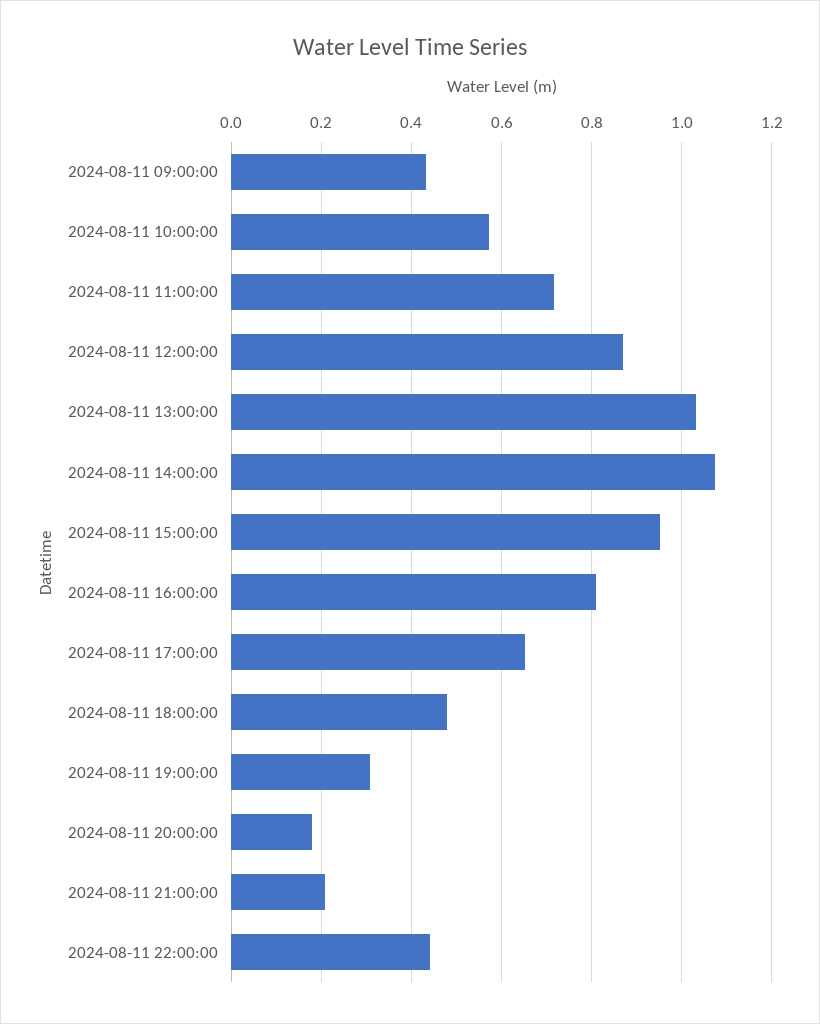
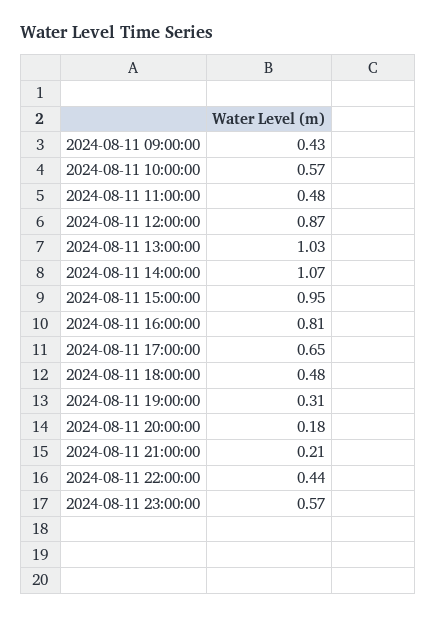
2024-08-11 11:00:00: 0.72 -> 0.48
2024-08-11 23:00:00: none -> 0.57

